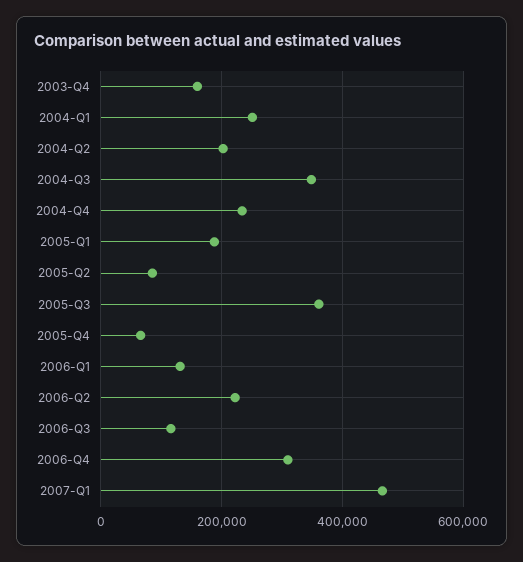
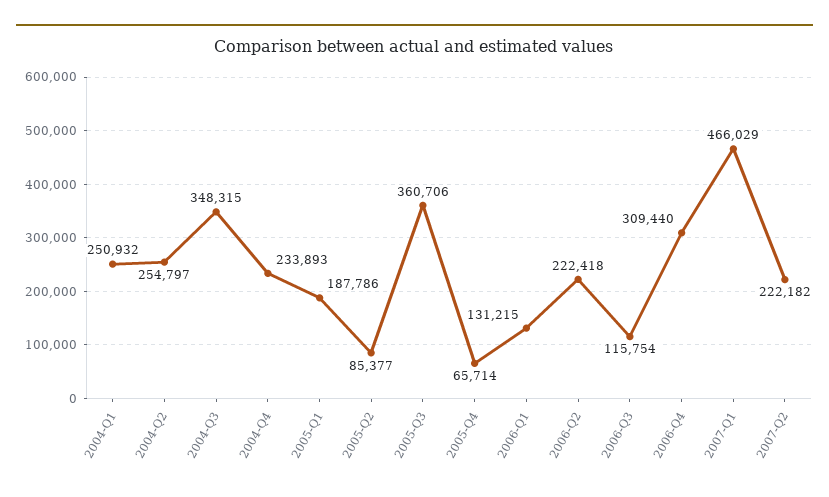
2003-Q4: 160000 -> none
2004-Q2: 200000 -> 254797
2007-Q2: none -> 222182

